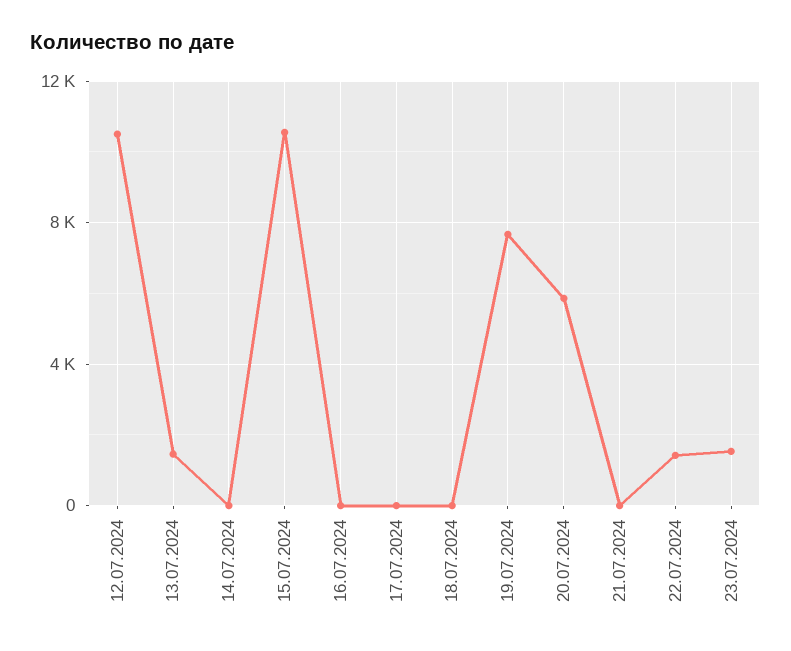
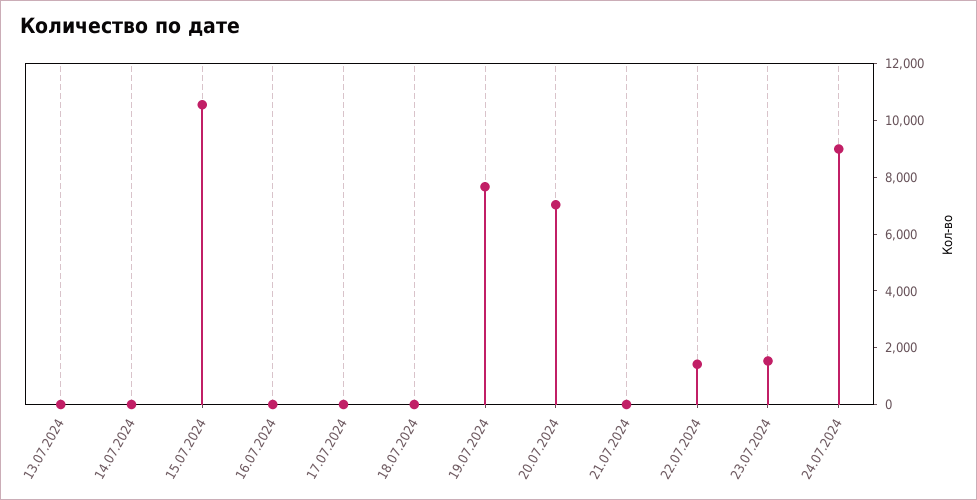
12.07.2024: 10500 -> none
13.07.2024: 1500 -> 0
20.07.2024: 6000 -> 7000
24.07.2024: none -> 9000

